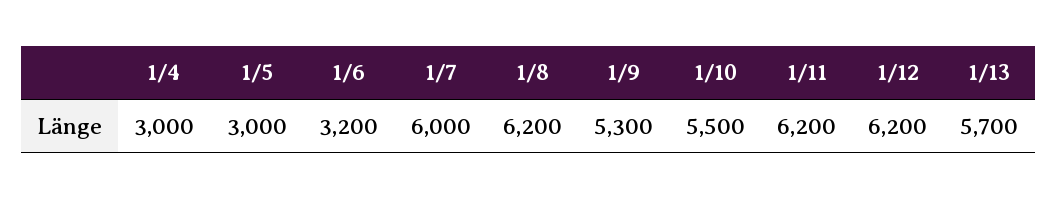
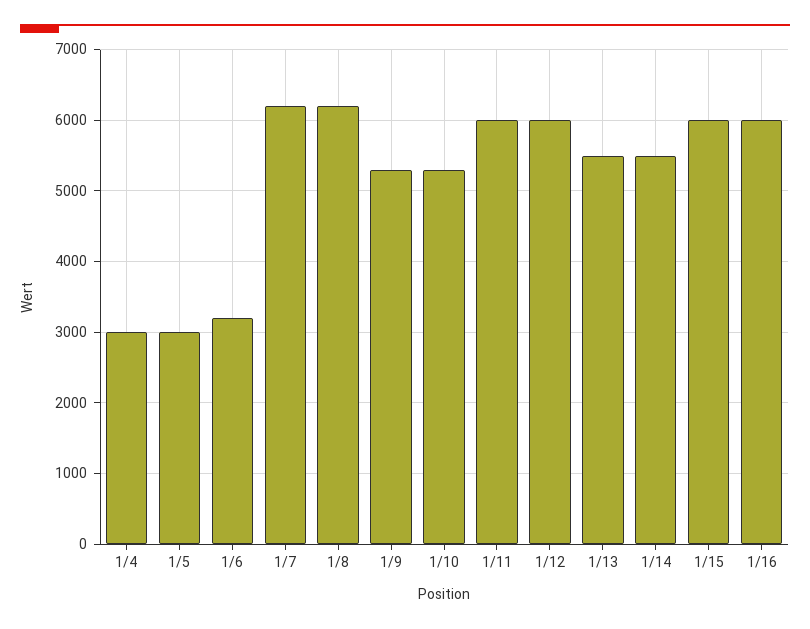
1/7: 6000 -> 6200
1/10: 5500 -> 5300
1/11: 6200 -> 6000
1/12: 6200 -> 6000
1/13: 5700 -> 5500
1/14: none -> 5500
1/15: none -> 6000
1/16: none -> 6000

